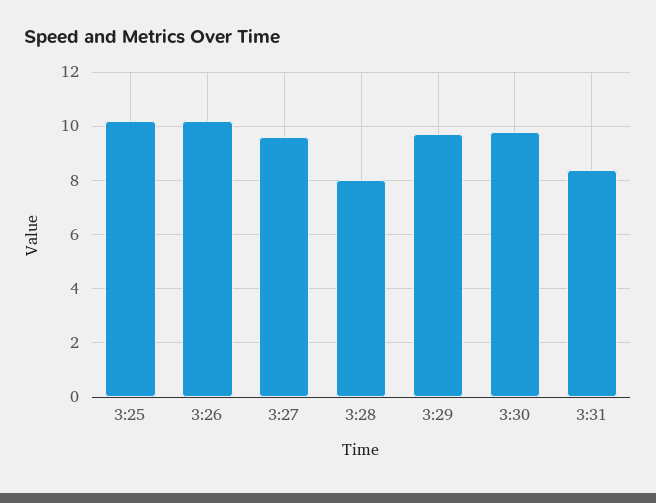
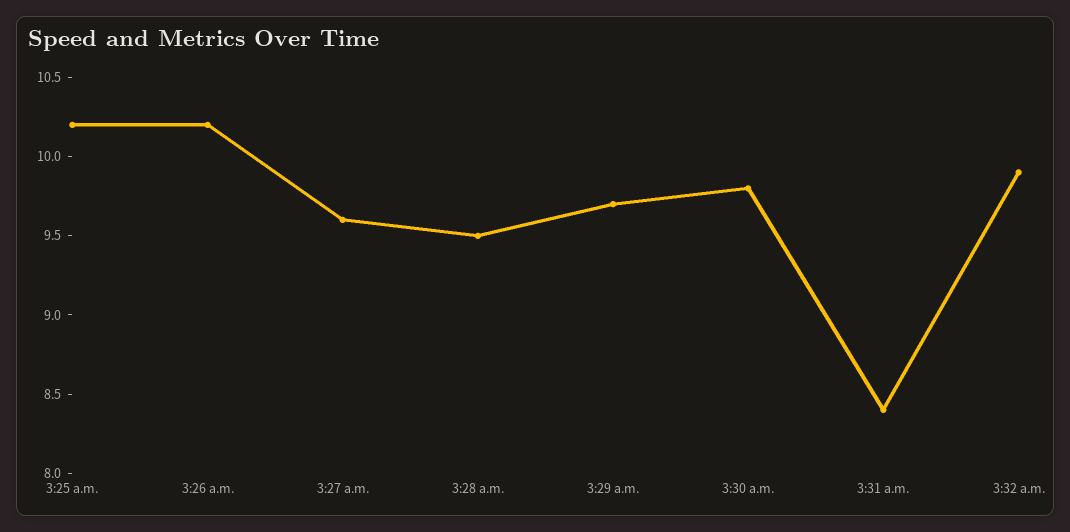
3:28: 8 -> 9.5
3:32 a.m.: none -> 9.9

